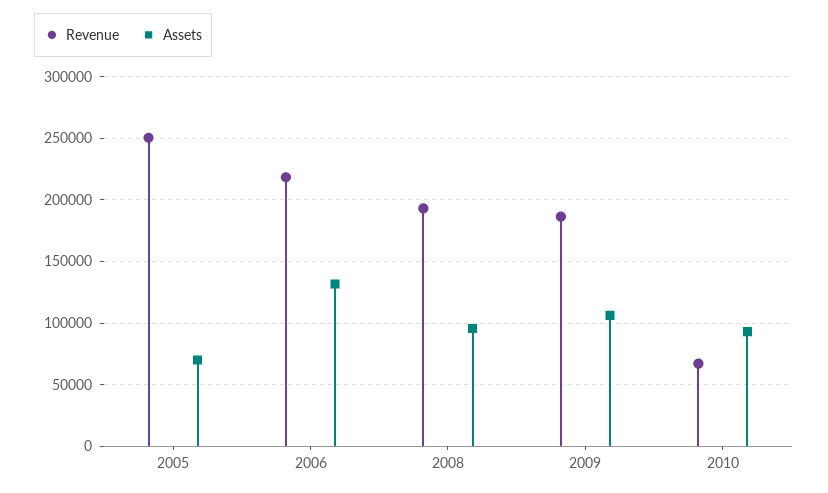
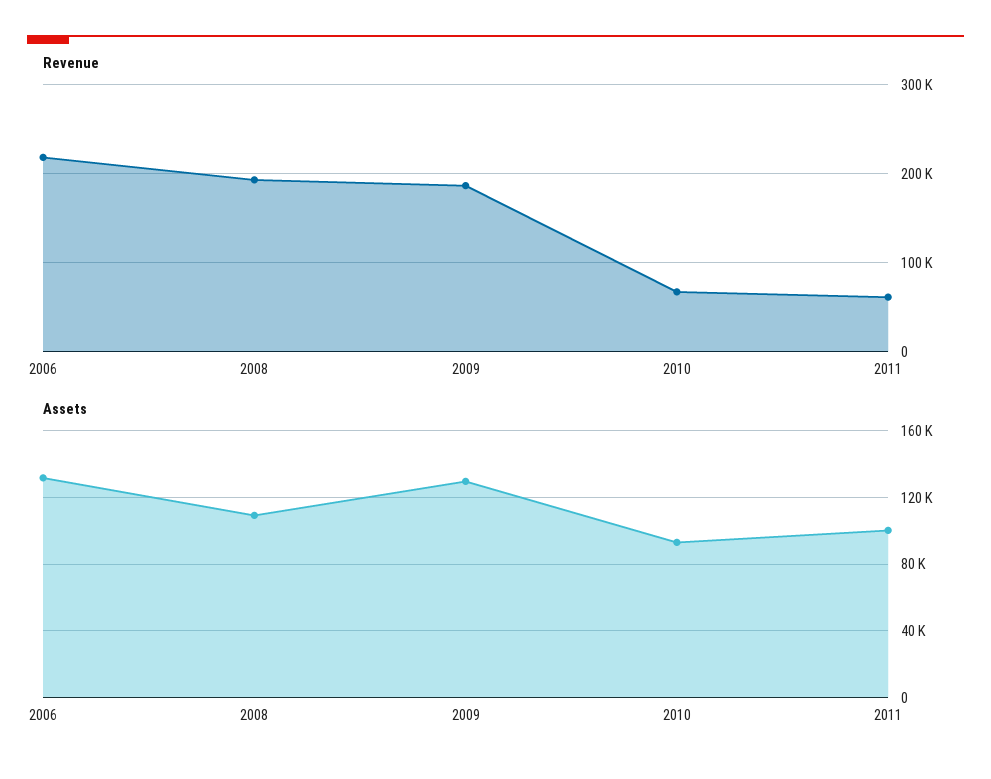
Revenue, 2005: 250000 -> none
Assets, 2005: 70000 -> none
Assets, 2008: 95000 -> 110000
Assets, 2009: 105000 -> 130000
Revenue, 2011: none -> 60000
Assets, 2011: none -> 100000

